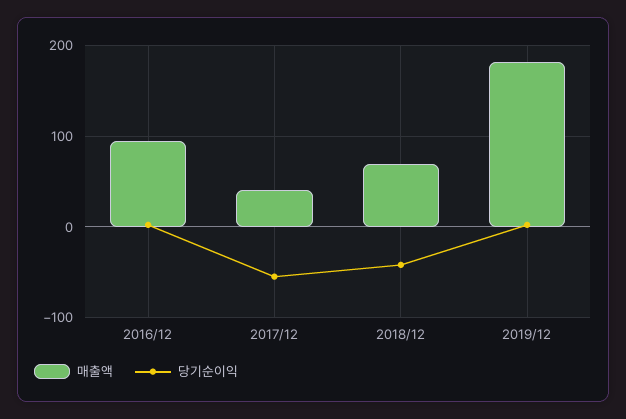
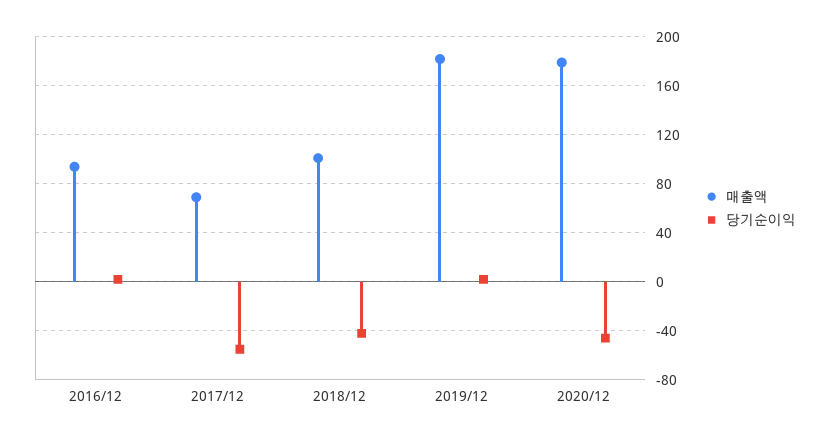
매출액, 2017/12: 40 -> 70
매출액, 2018/12: 70 -> 100
매출액, 2020/12: none -> 180
당기순이익, 2020/12: none -> -45

